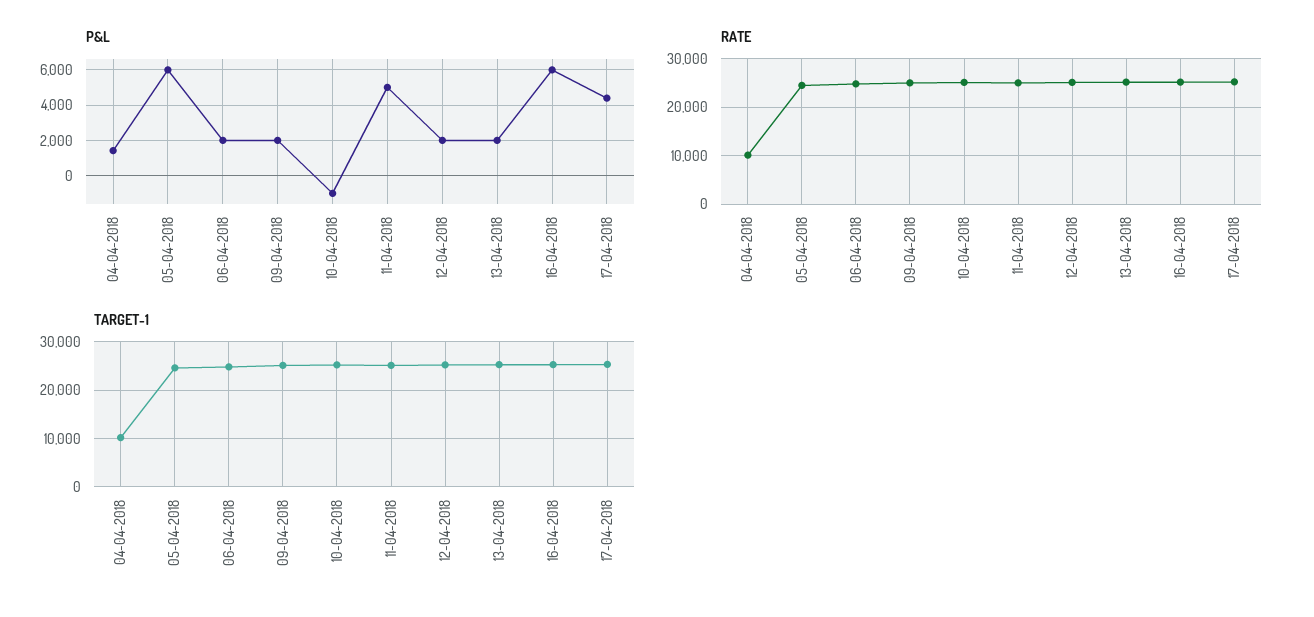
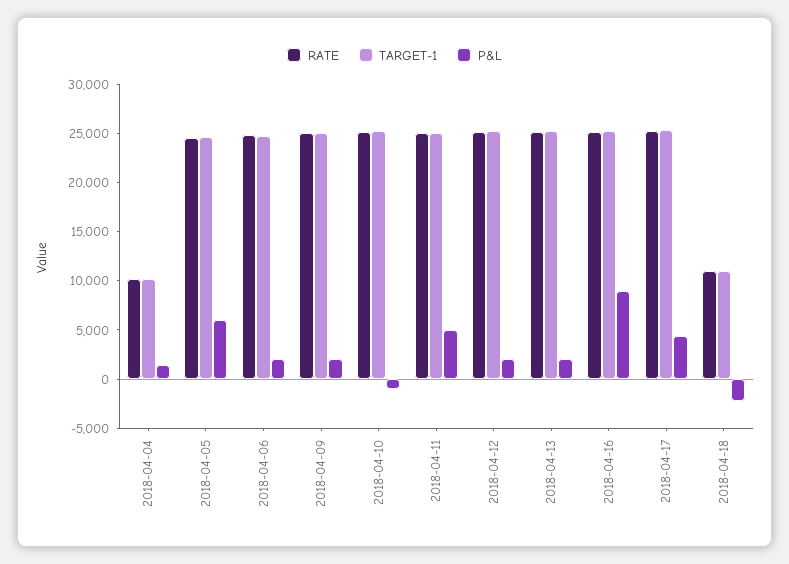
P&L, 16-04-2018: 6000 -> 9000
RATE, 2018-04-18: none -> 11000
TARGET-1, 2018-04-18: none -> 11000
P&L, 2018-04-18: none -> -2000

